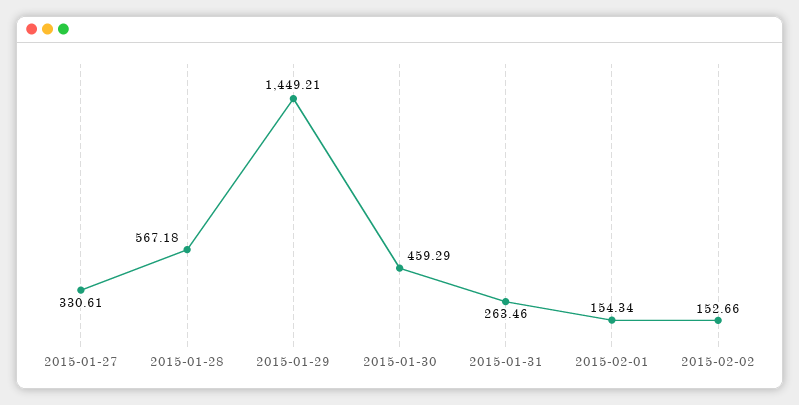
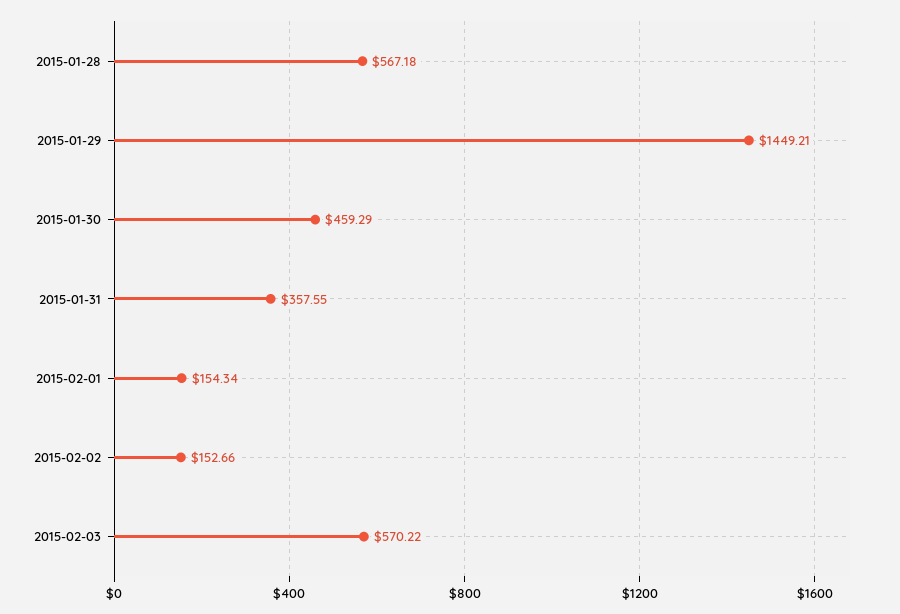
2015-01-27: 330.61 -> none
2015-01-31: 263.46 -> 357.55
2015-02-03: none -> 570.22

